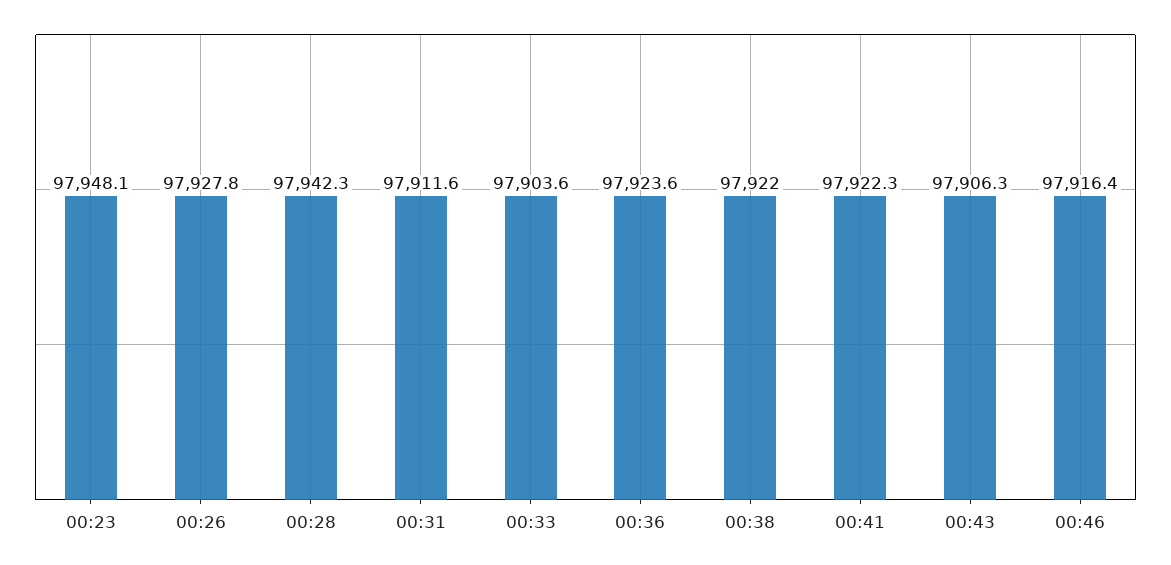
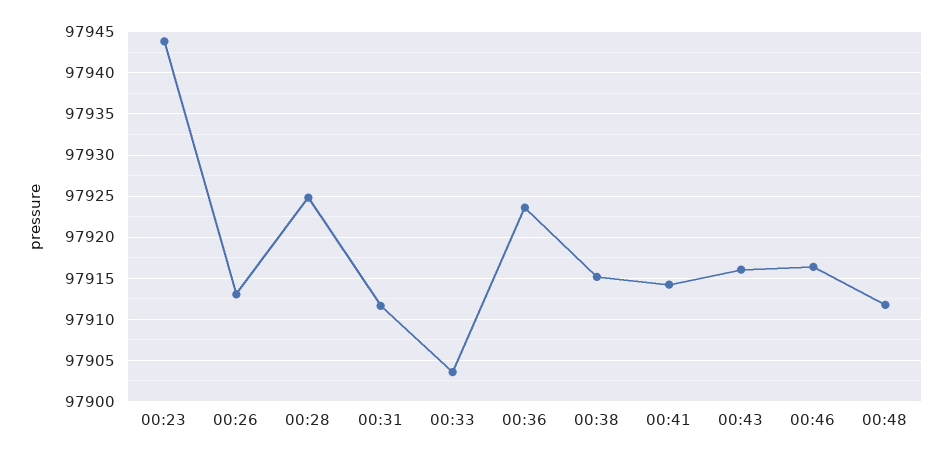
00:23: 97948.1 -> 97944
00:26: 97927.8 -> 97913
00:28: 97942.3 -> 97925
00:38: 97922 -> 97915
00:41: 97922.3 -> 97914
00:43: 97906.3 -> 97916
00:48: none -> 97912

